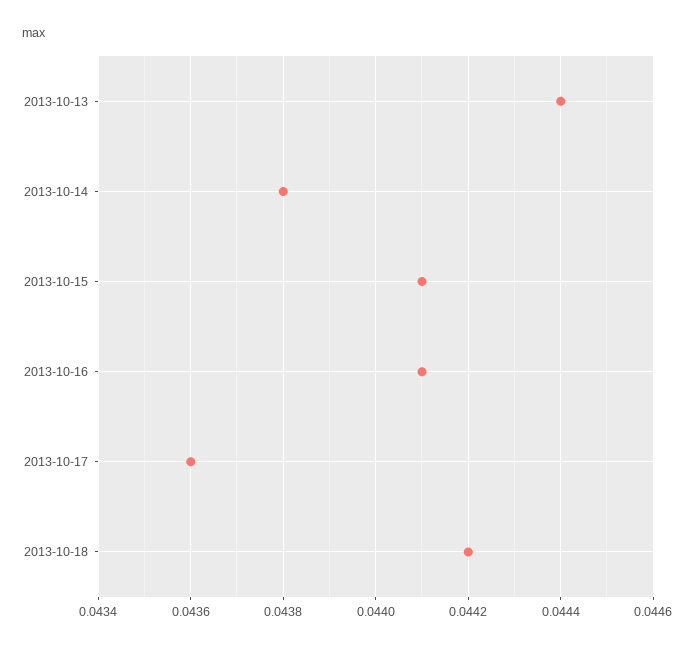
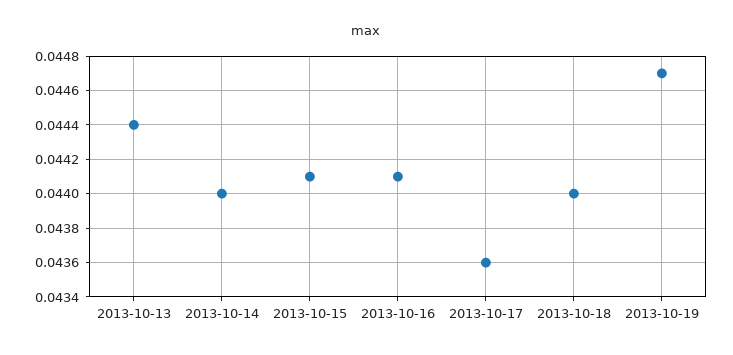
2013-10-14: 0.0438 -> 0.044
2013-10-18: 0.0442 -> 0.044
2013-10-19: none -> 0.0447

